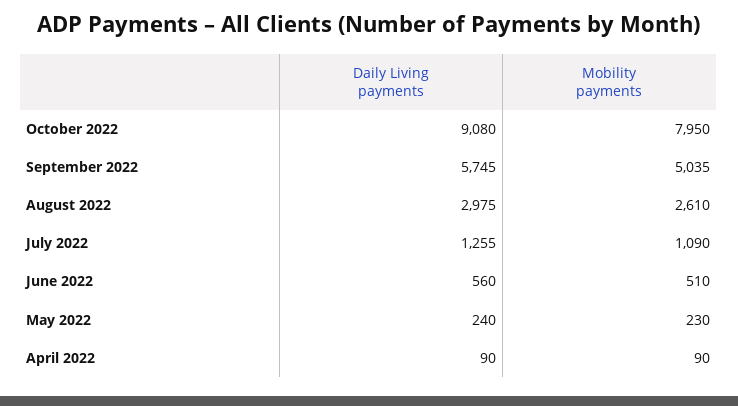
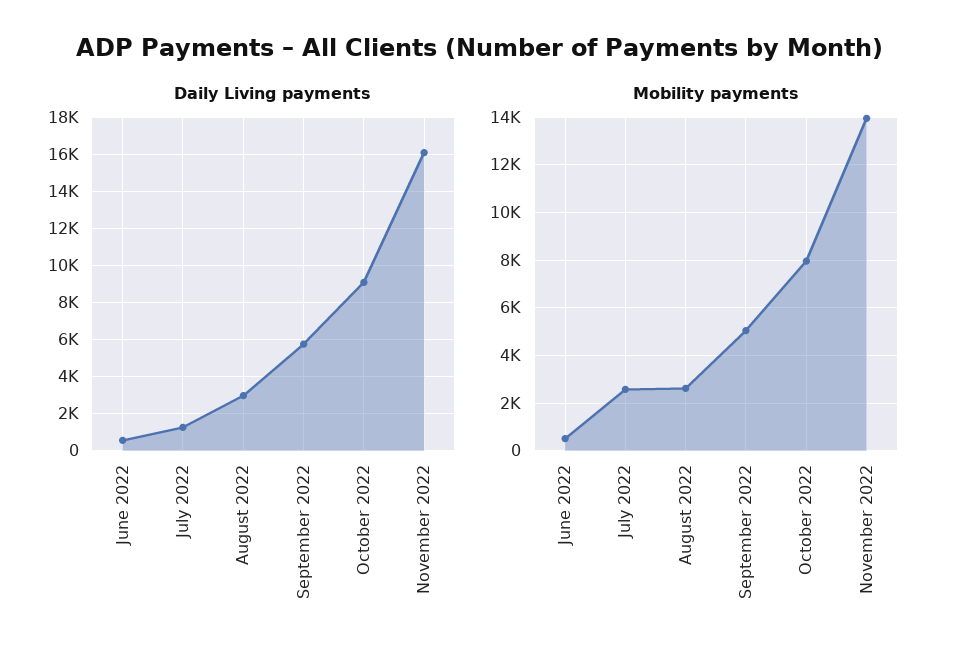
Mobility payments, July 2022: 1090 -> 2500
Daily Living payments, May 2022: 240 -> none
Mobility payments, May 2022: 230 -> none
Daily Living payments, April 2022: 90 -> none
Mobility payments, April 2022: 90 -> none
Daily Living payments, November 2022: none -> 16000
Mobility payments, November 2022: none -> 14000

